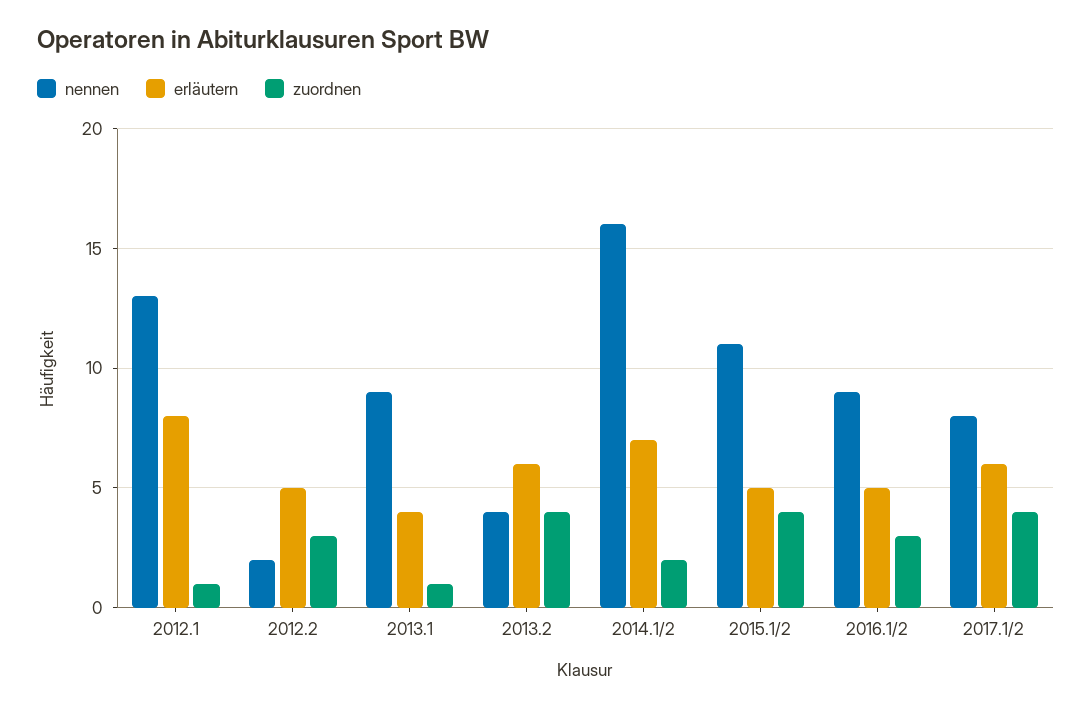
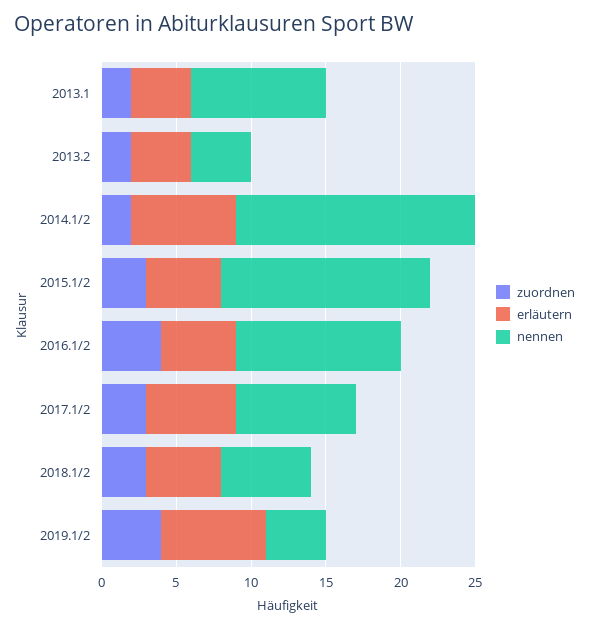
nennen, 2012.1: 13 -> none
erläutern, 2012.1: 8 -> none
zuordnen, 2012.1: 1 -> none
nennen, 2012.2: 2 -> none
erläutern, 2012.2: 5 -> none
zuordnen, 2012.2: 3 -> none
zuordnen, 2013.1: 1 -> 2
erläutern, 2013.2: 6 -> 4
zuordnen, 2013.2: 4 -> 2
nennen, 2015.1/2: 11 -> 14
zuordnen, 2015.1/2: 4 -> 3
nennen, 2016.1/2: 9 -> 11
zuordnen, 2016.1/2: 3 -> 4
zuordnen, 2017.1/2: 4 -> 3
zuordnen, 2018.1/2: none -> 3
erläutern, 2018.1/2: none -> 5
nennen, 2018.1/2: none -> 6
zuordnen, 2019.1/2: none -> 4
erläutern, 2019.1/2: none -> 7
nennen, 2019.1/2: none -> 4

